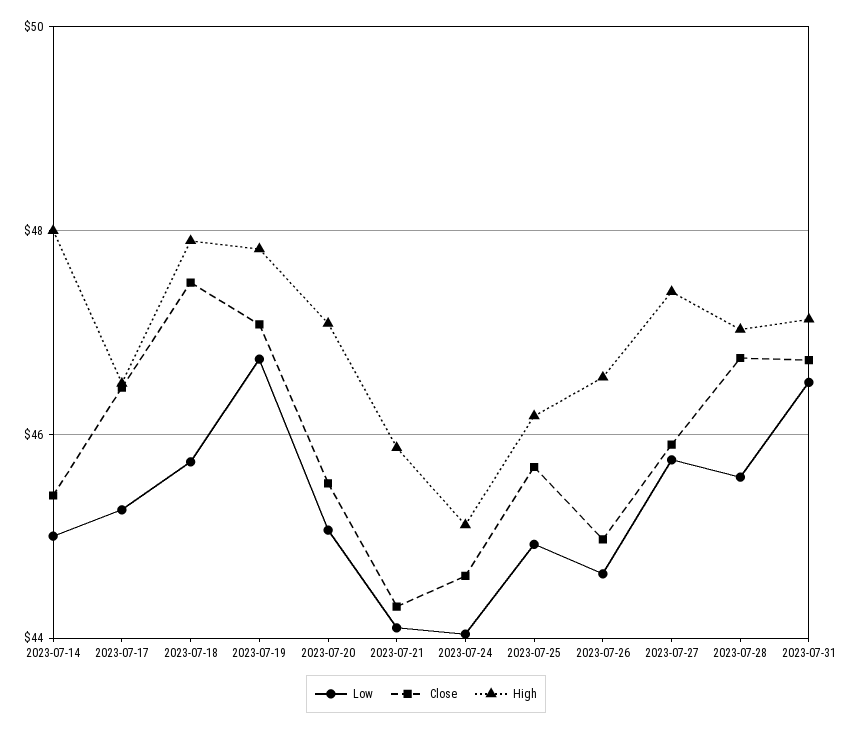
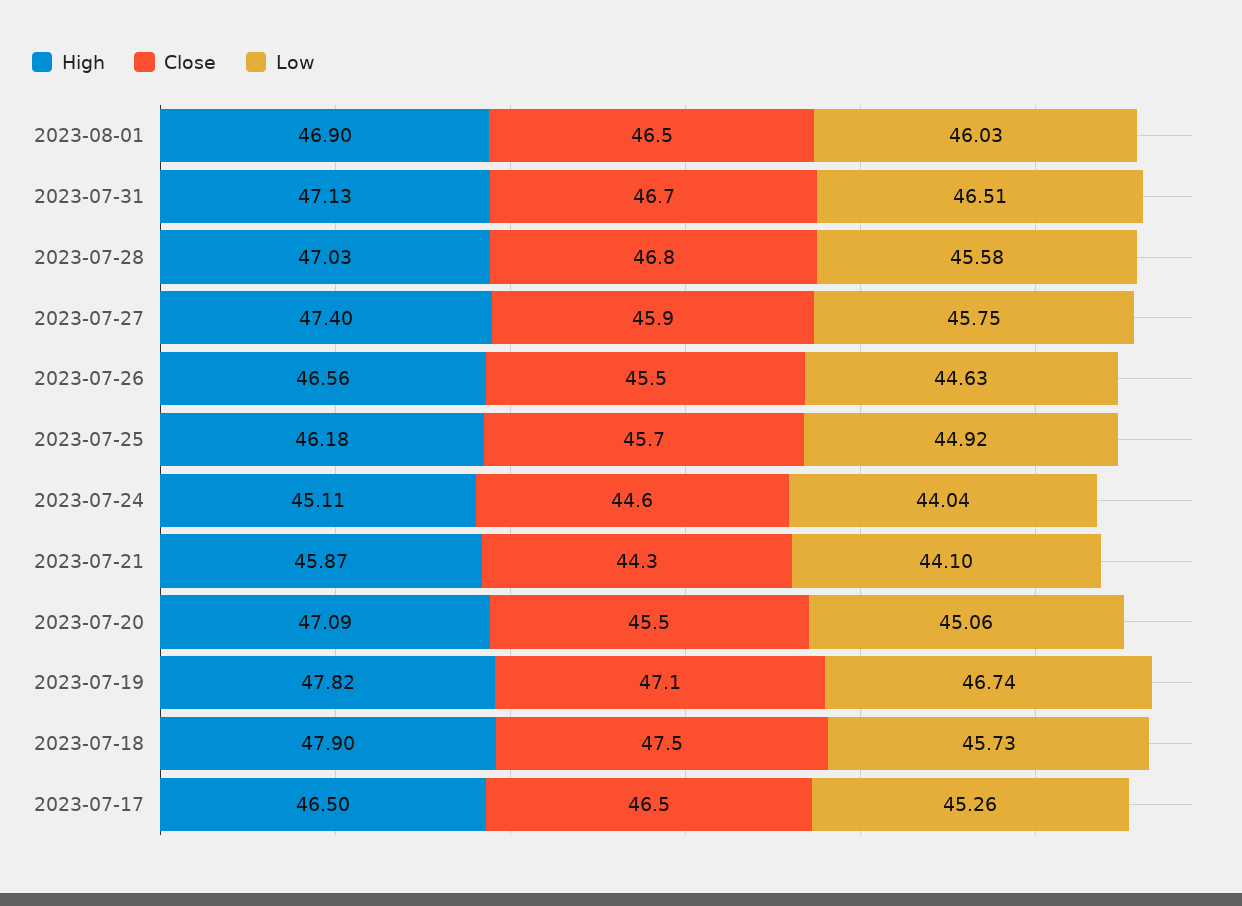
Low, 2023-07-14: 45 -> none
Close, 2023-07-14: 45.4 -> none
High, 2023-07-14: 48 -> none
Close, 2023-07-26: 45 -> 45.5
High, 2023-08-01: none -> 46.9
Close, 2023-08-01: none -> 46.5
Low, 2023-08-01: none -> 46.03

